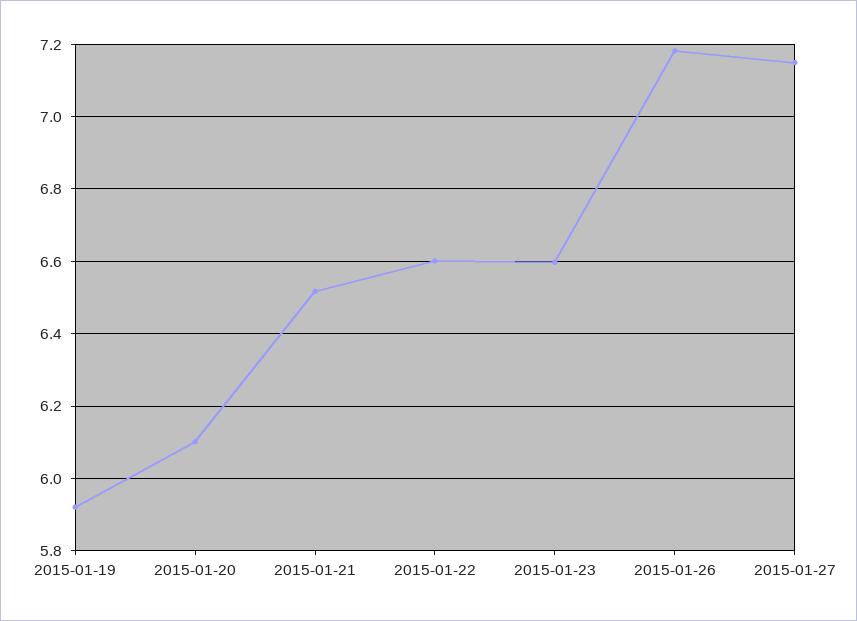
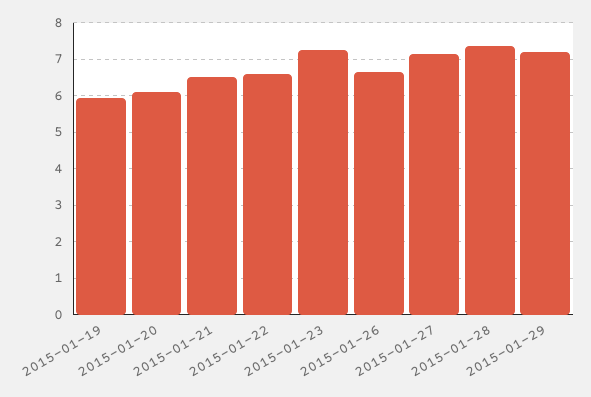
2015-01-23: 6.6 -> 7.2
2015-01-26: 7.18 -> 6.6
2015-01-28: none -> 7.4
2015-01-29: none -> 7.2

